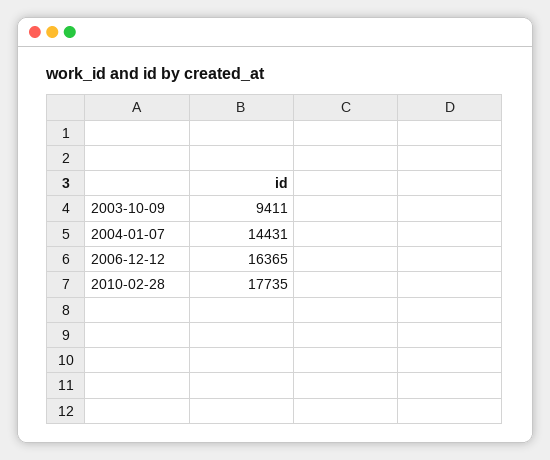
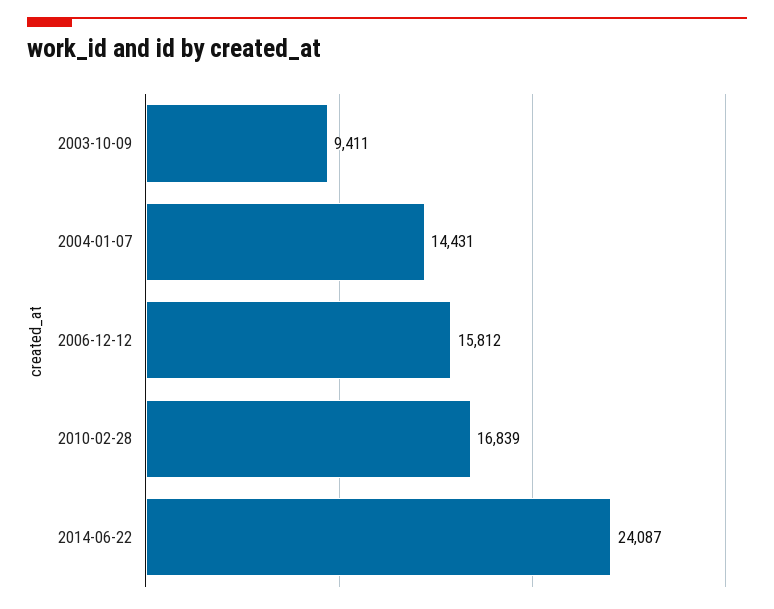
2006-12-12: 16365 -> 15812
2010-02-28: 17735 -> 16839
2014-06-22: none -> 24087

